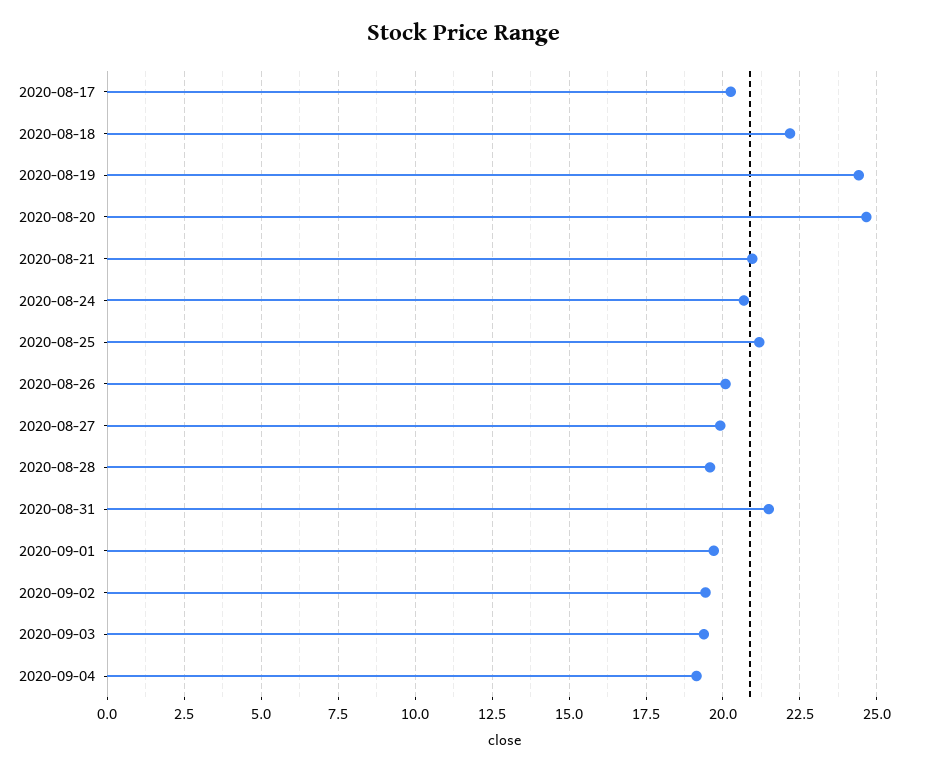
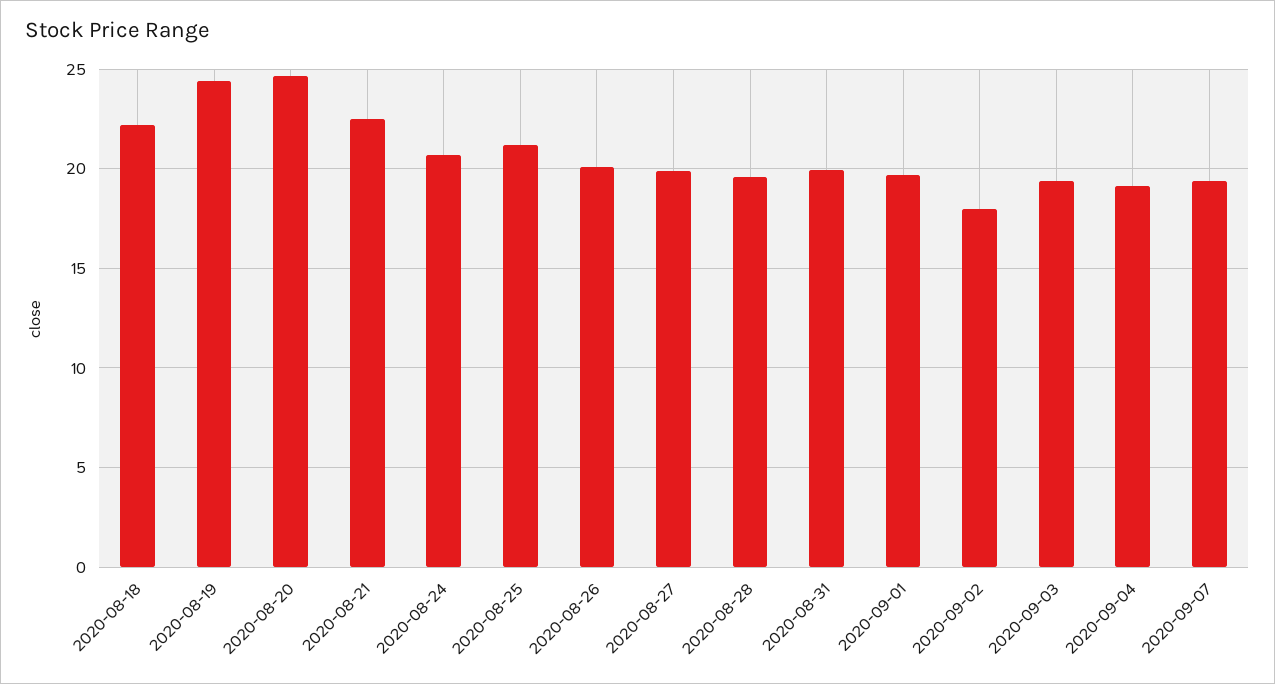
2020-08-17: 20.25 -> none
2020-08-21: 21 -> 22.5
2020-08-31: 21.5 -> 20
2020-09-02: 19.5 -> 18
2020-09-07: none -> 19.5

